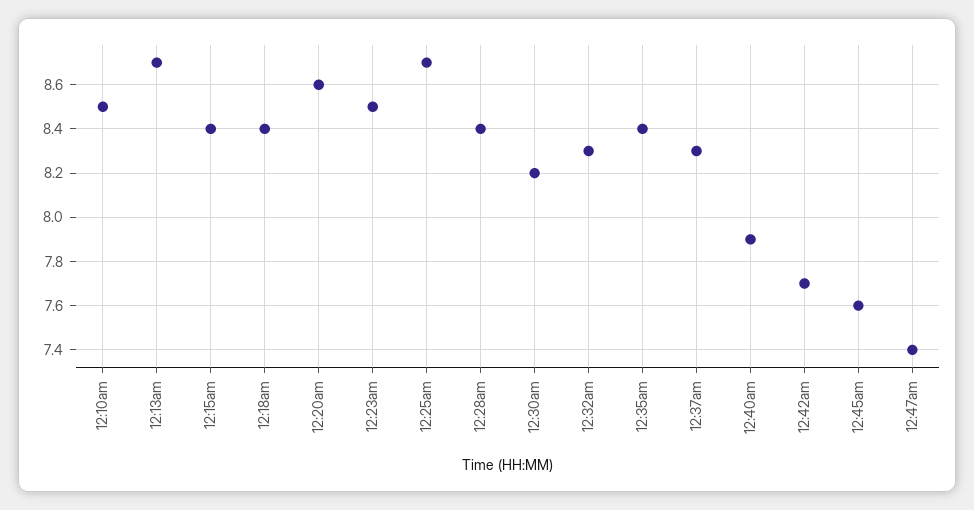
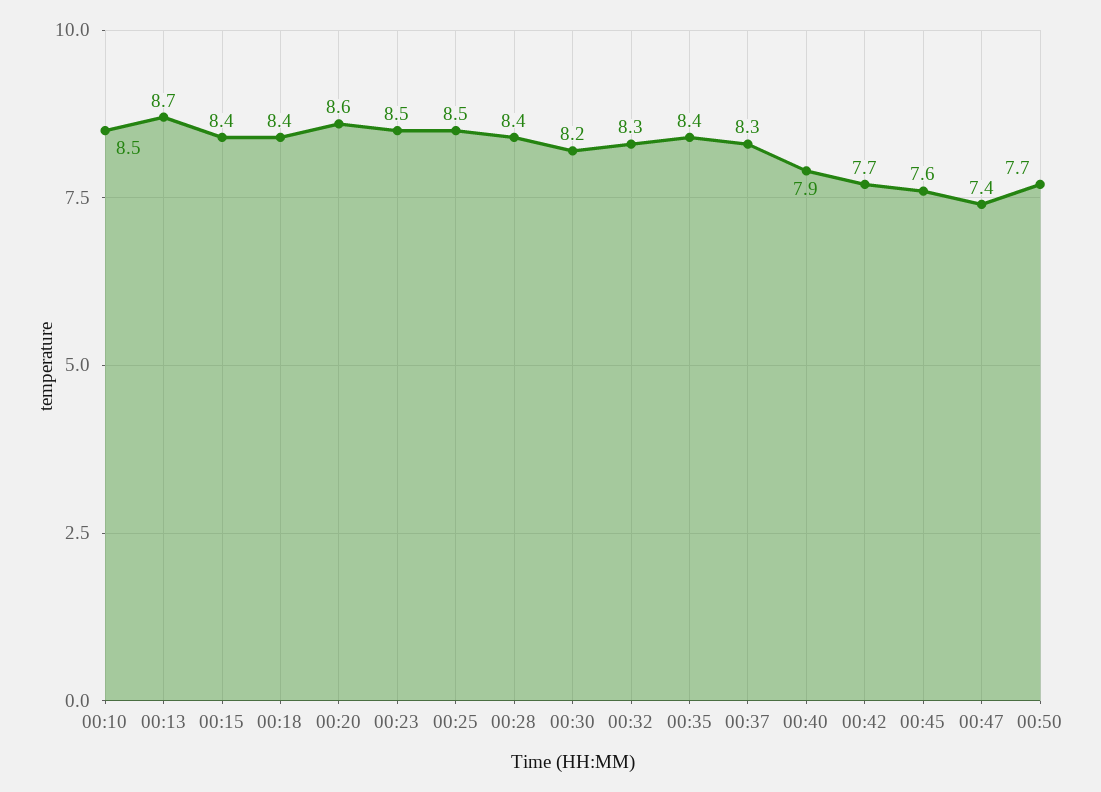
12:25am: 8.7 -> 8.5
00:50: none -> 7.7

